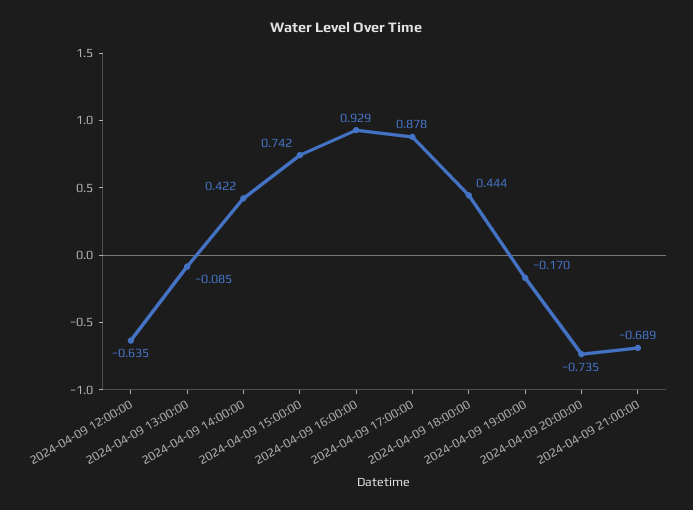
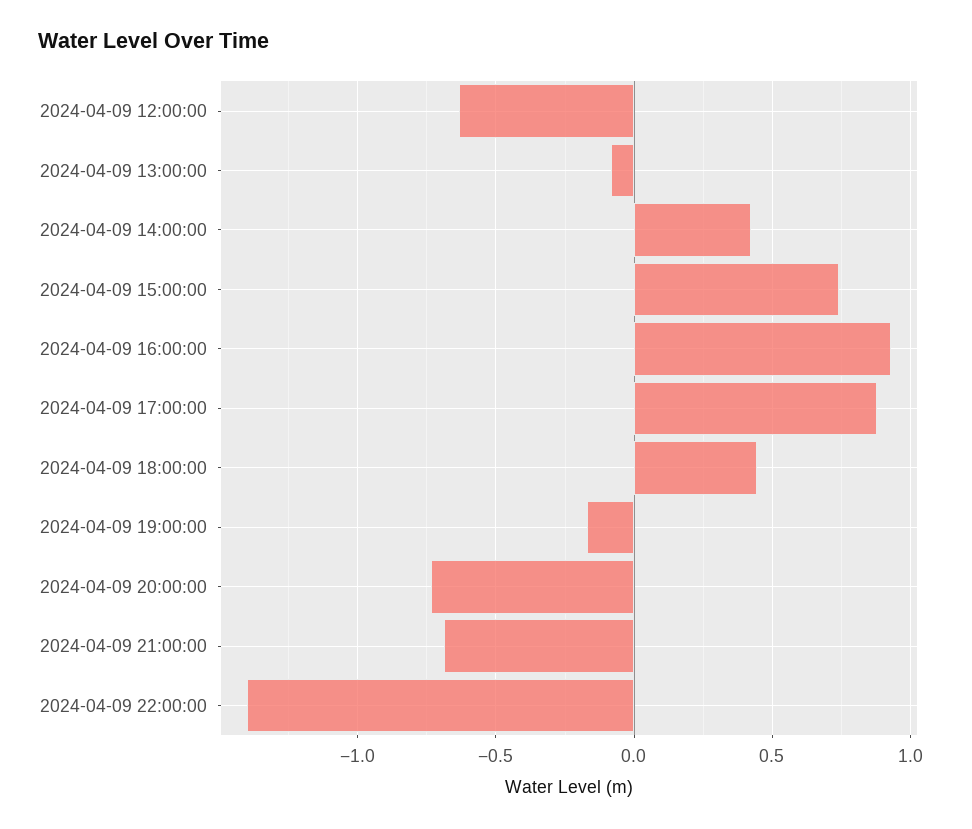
2024-04-09 22:00:00: none -> -1.4

